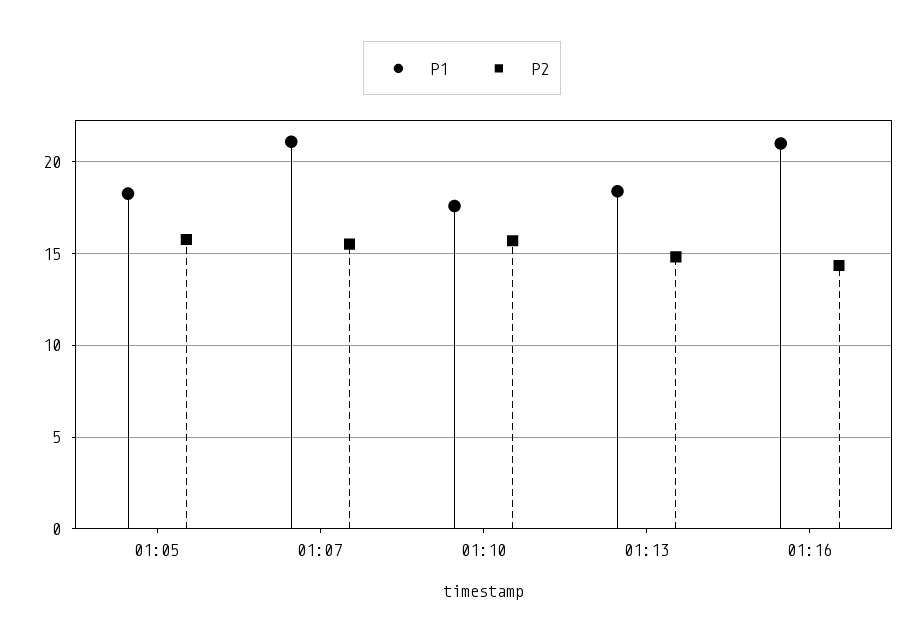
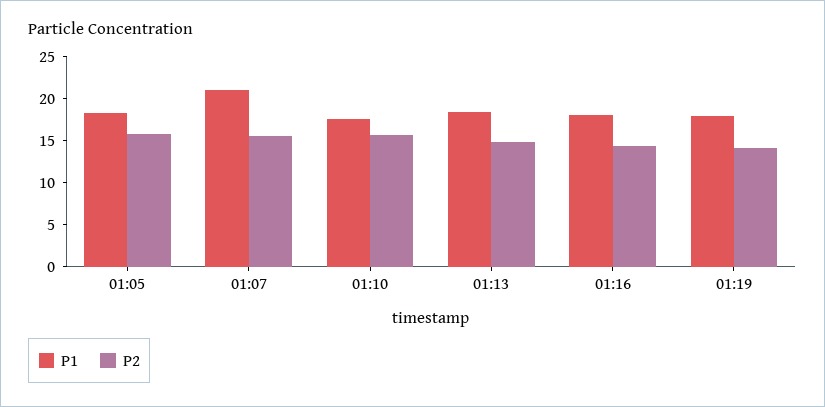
P1, 01:16: 21 -> 18
P1, 01:19: none -> 18
P2, 01:19: none -> 14

